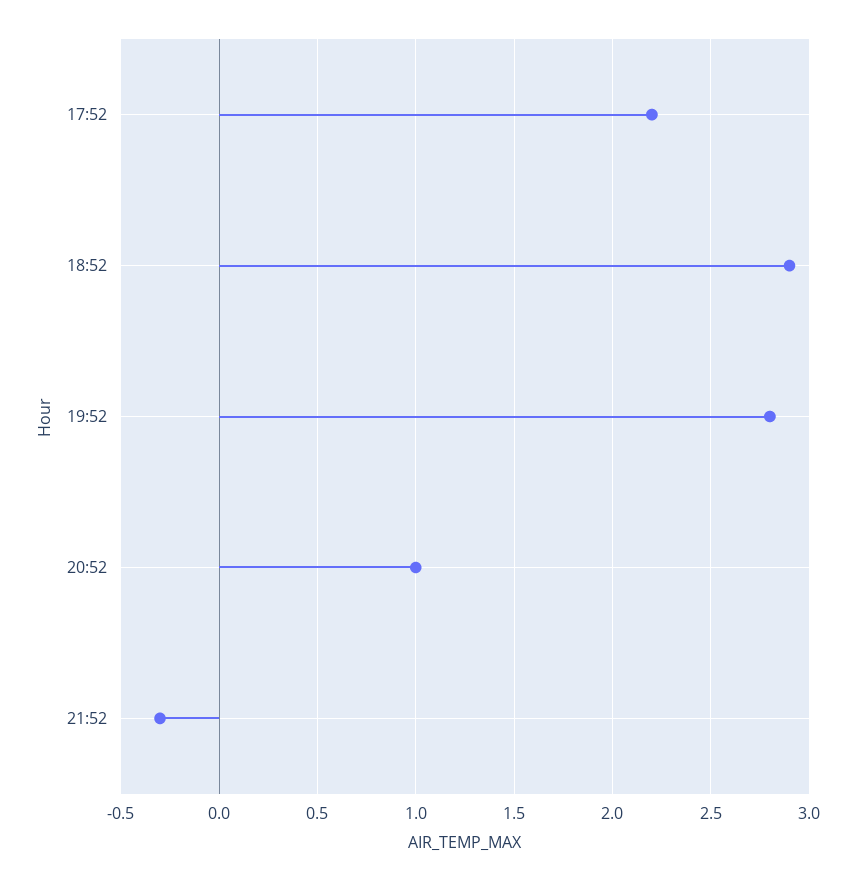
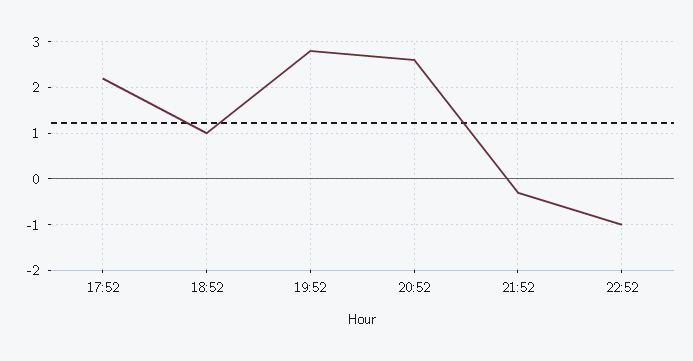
18:52: 2.9 -> 1
20:52: 1 -> 2.5
22:52: none -> -1

